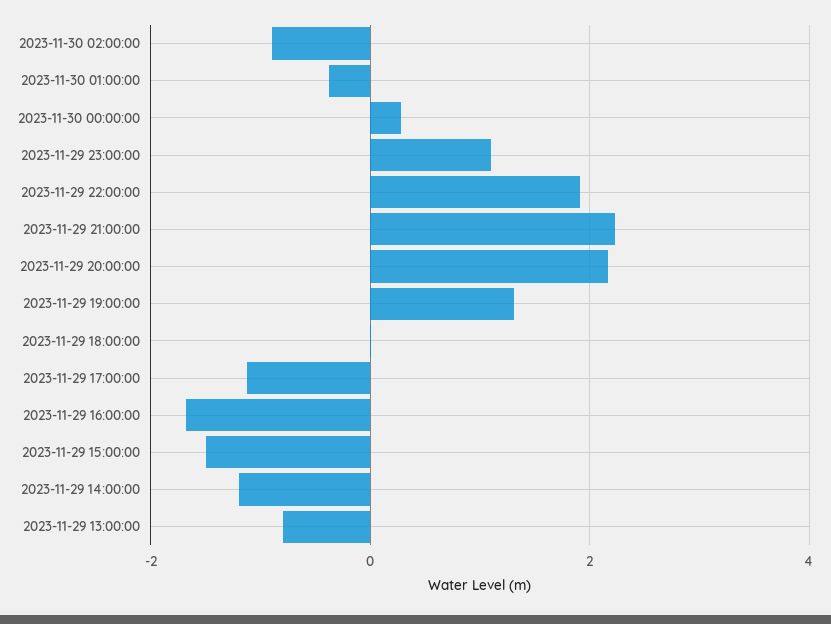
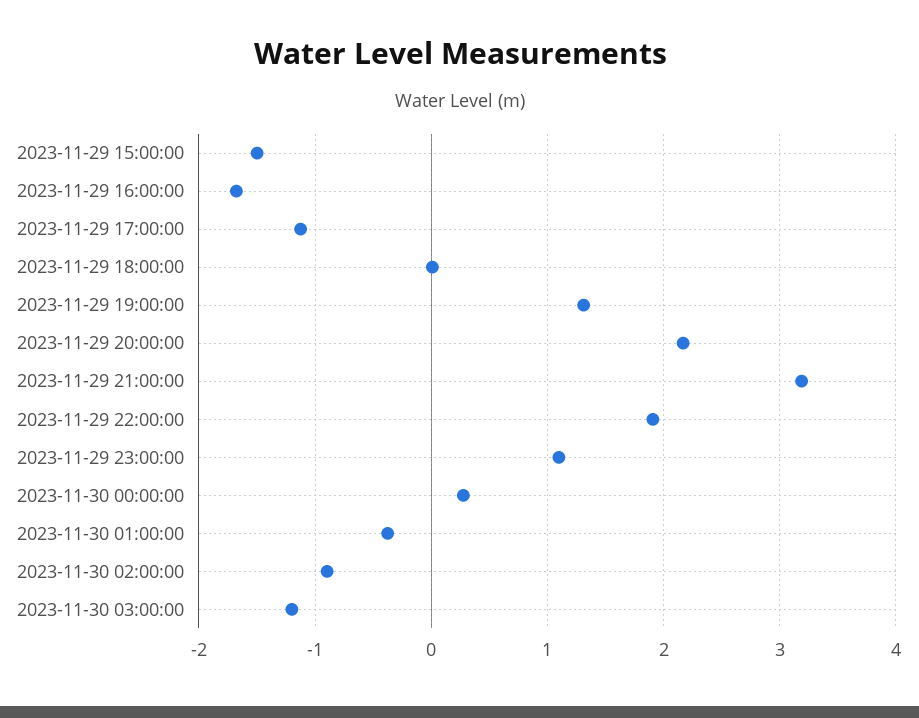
2023-11-29 21:00:00: 2.2 -> 3.2
2023-11-29 14:00:00: -1.2 -> none
2023-11-29 13:00:00: -0.8 -> none
2023-11-30 03:00:00: none -> -1.2

